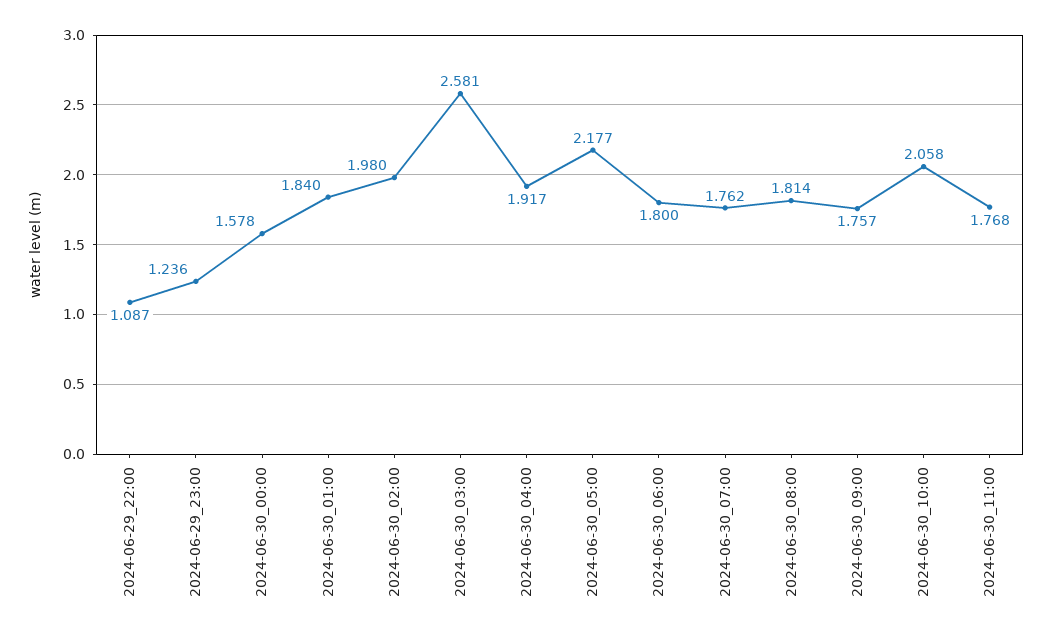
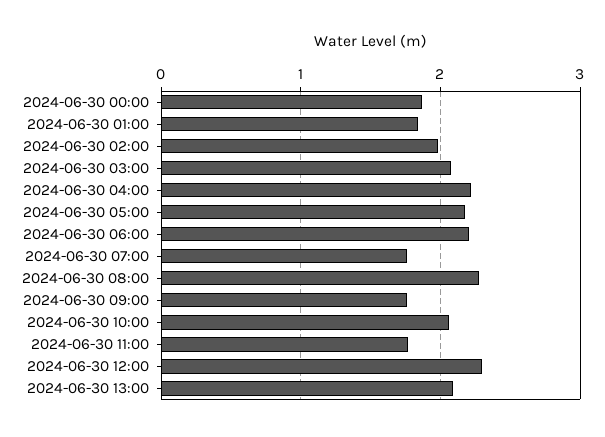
2024-06-29_22:00: 1.087 -> none
2024-06-29_23:00: 1.236 -> none
2024-06-30_00:00: 1.578 -> 1.9
2024-06-30_03:00: 2.581 -> 2.1
2024-06-30_04:00: 1.917 -> 2.2
2024-06-30_06:00: 1.8 -> 2.2
2024-06-30_08:00: 1.814 -> 2.3
2024-06-30 12:00: none -> 2.3
2024-06-30 13:00: none -> 2.1

